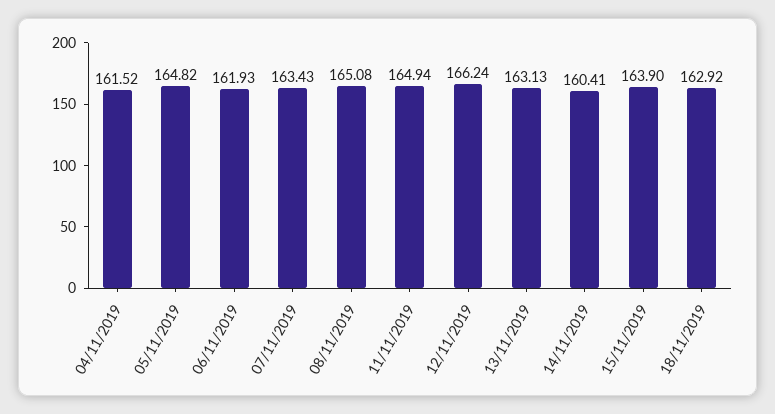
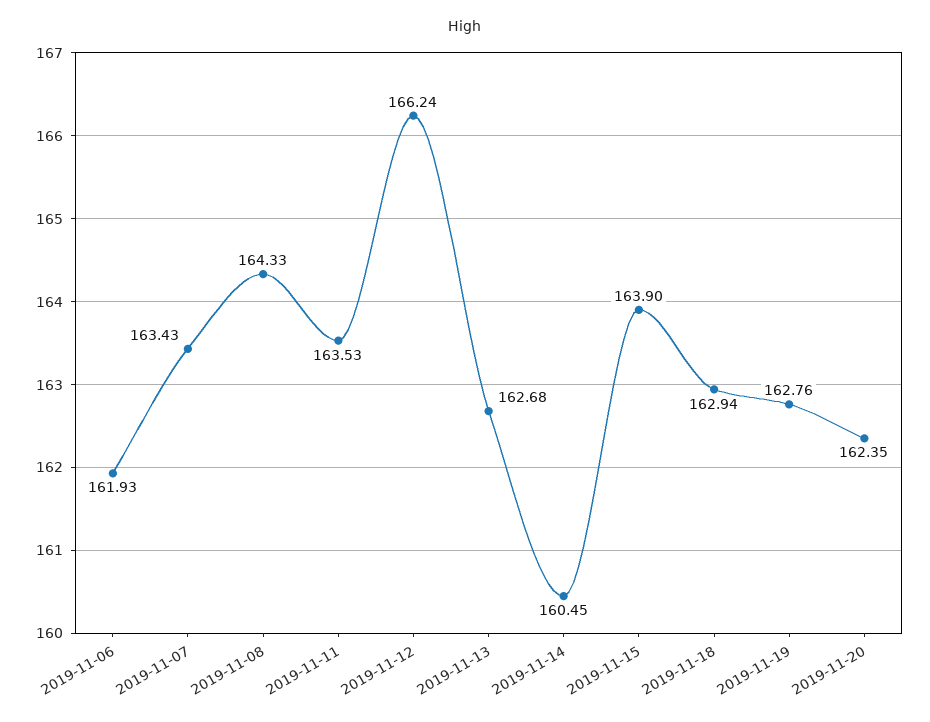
04/11/2019: 161.52 -> none
05/11/2019: 164.82 -> none
08/11/2019: 165.08 -> 164.33
11/11/2019: 164.94 -> 163.53
13/11/2019: 163.13 -> 162.68
14/11/2019: 160.41 -> 160.45
18/11/2019: 162.92 -> 162.94
2019-11-19: none -> 162.76
2019-11-20: none -> 162.35

